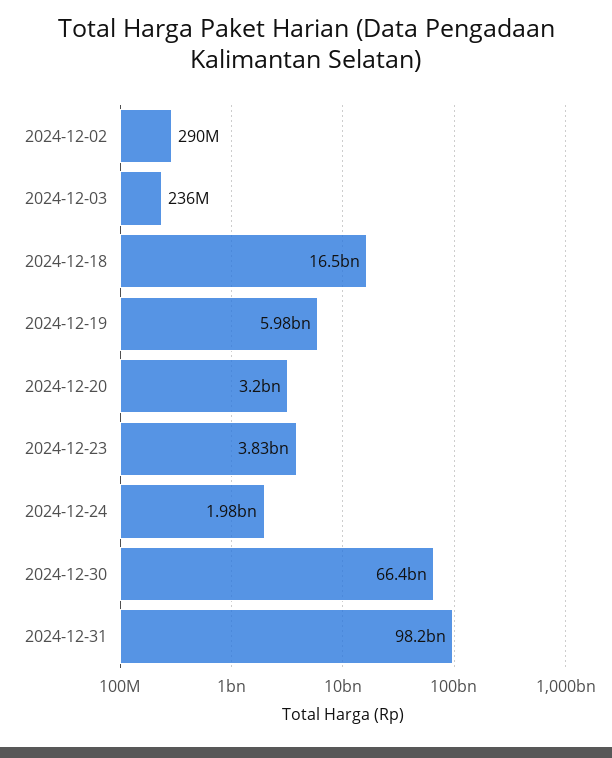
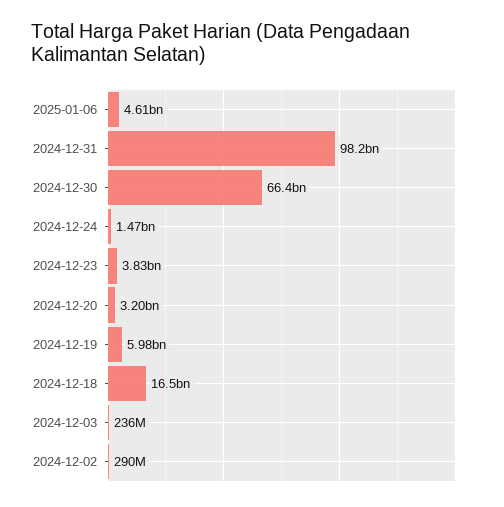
2024-12-24: 1980000000 -> 1470000000
2025-01-06: none -> 4610000000

